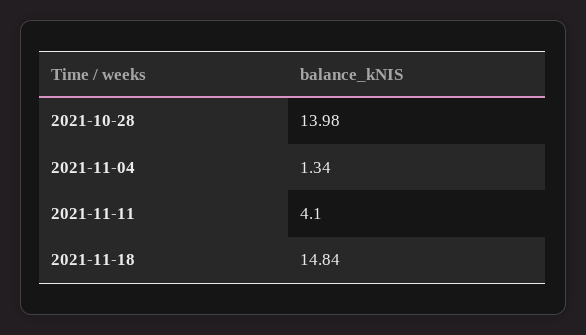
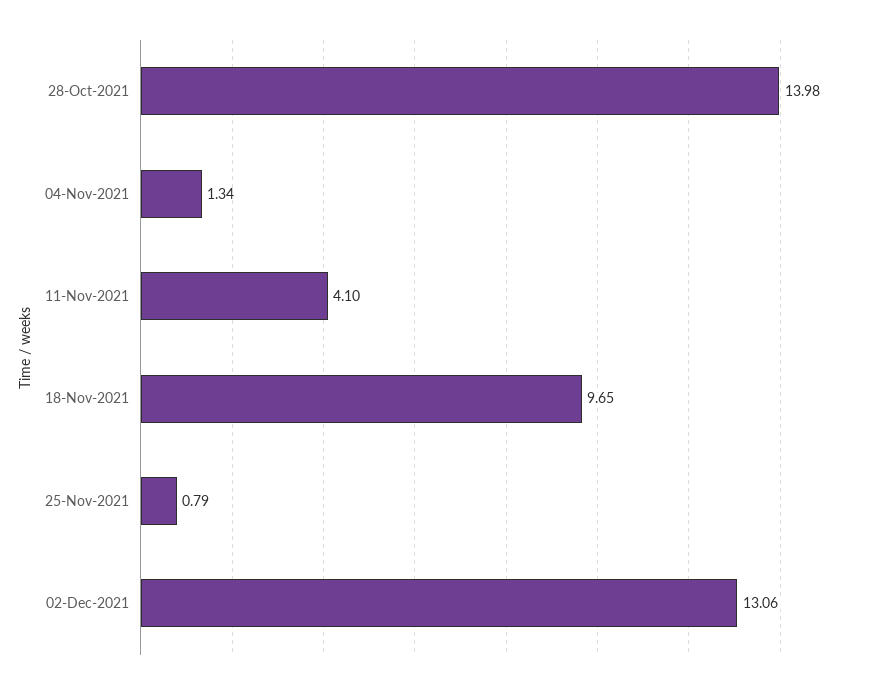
2021-11-18: 14.84 -> 9.65
25-Nov-2021: none -> 0.79
02-Dec-2021: none -> 13.06

